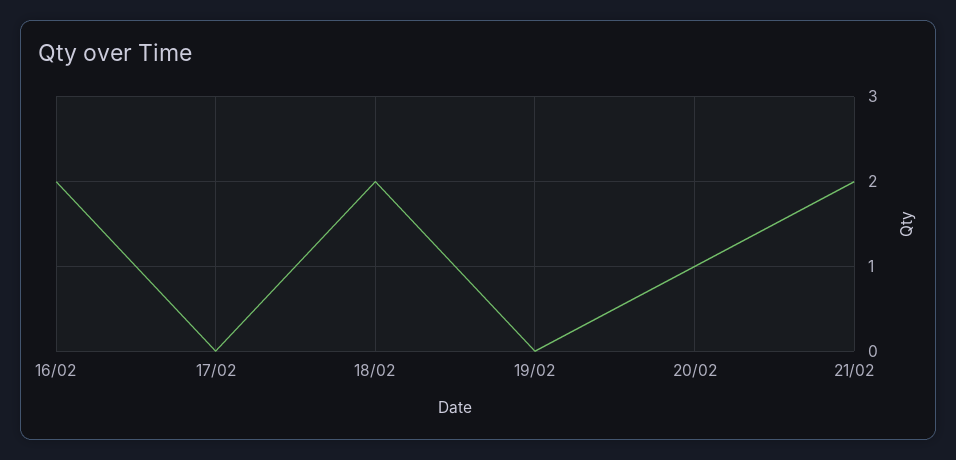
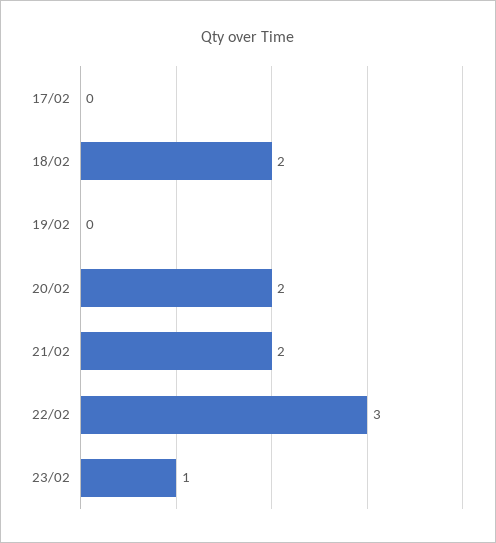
16/02: 2 -> none
20/02: 1 -> 2
22/02: none -> 3
23/02: none -> 1

